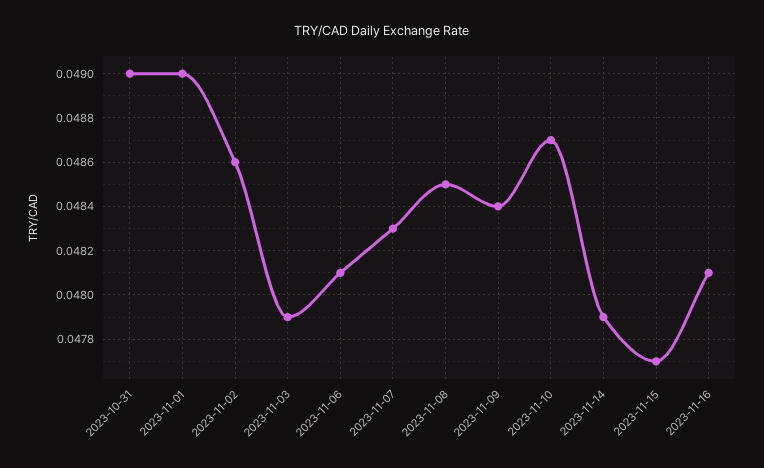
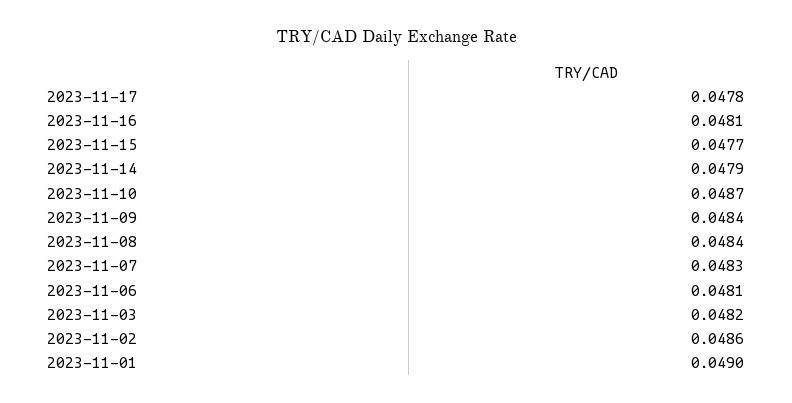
2023-10-31: 0.049 -> none
2023-11-03: 0.0479 -> 0.0482
2023-11-08: 0.0485 -> 0.0484
2023-11-17: none -> 0.0478

